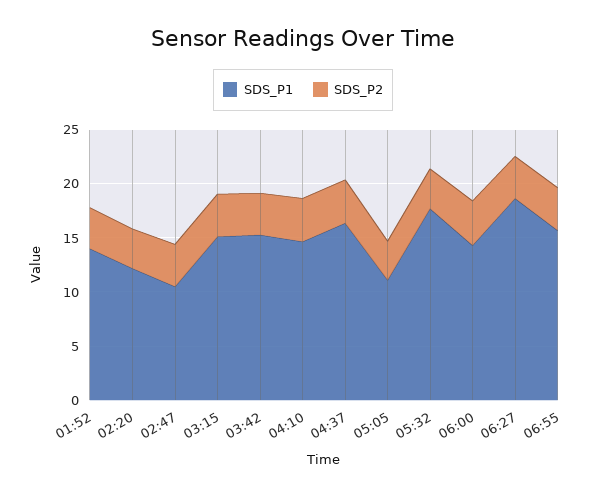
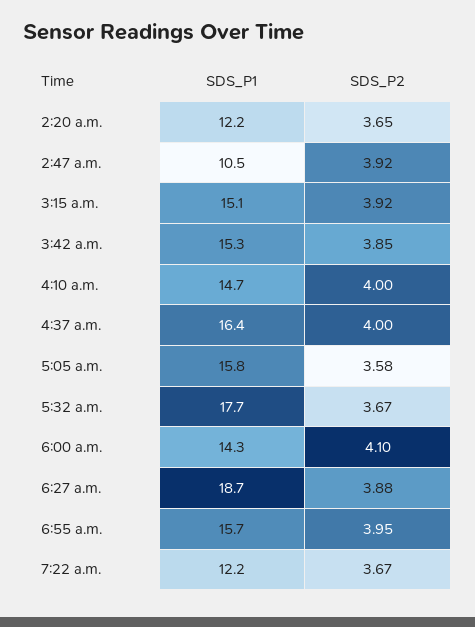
SDS_P1, 01:52: 14 -> none
SDS_P2, 01:52: 4 -> none
SDS_P1, 05:05: 11 -> 15.8
SDS_P1, 7:22 a.m.: none -> 12.2
SDS_P2, 7:22 a.m.: none -> 3.67

